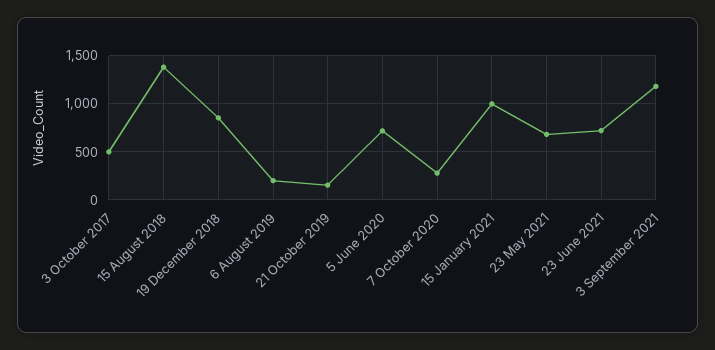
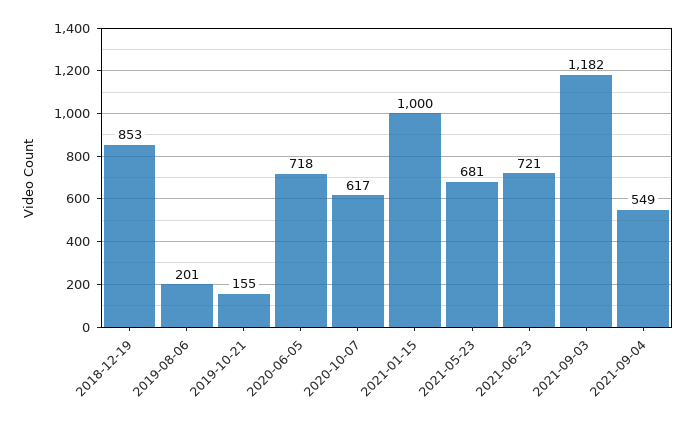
3 October 2017: 500 -> none
15 August 2018: 1400 -> none
7 October 2020: 300 -> 617
2021-09-04: none -> 549

